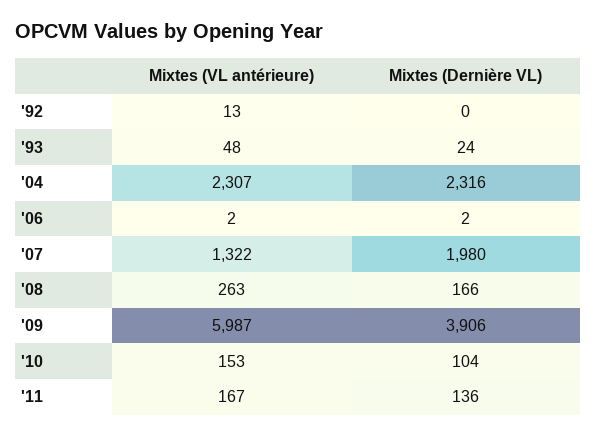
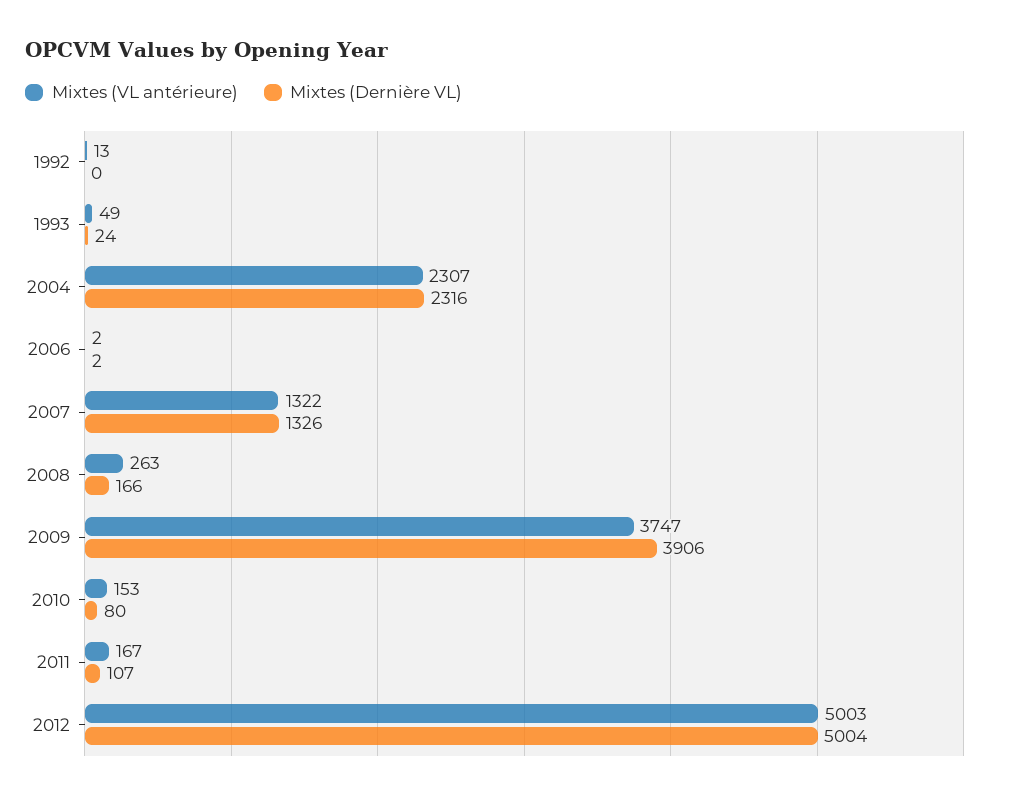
Mixtes (VL antérieure), '93: 48 -> 49
Mixtes (Dernière VL), '07: 1980 -> 1326
Mixtes (VL antérieure), '09: 5987 -> 3747
Mixtes (Dernière VL), '10: 104 -> 80
Mixtes (Dernière VL), '11: 136 -> 107
Mixtes (VL antérieure), 2012: none -> 5003
Mixtes (Dernière VL), 2012: none -> 5004

